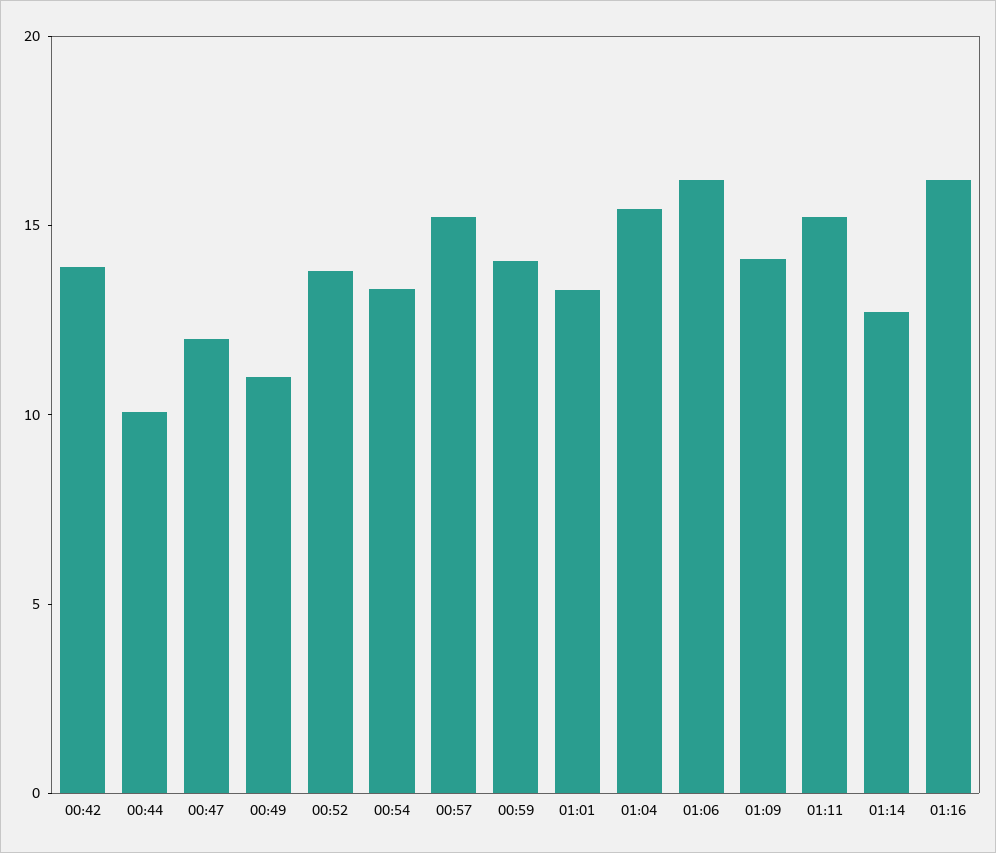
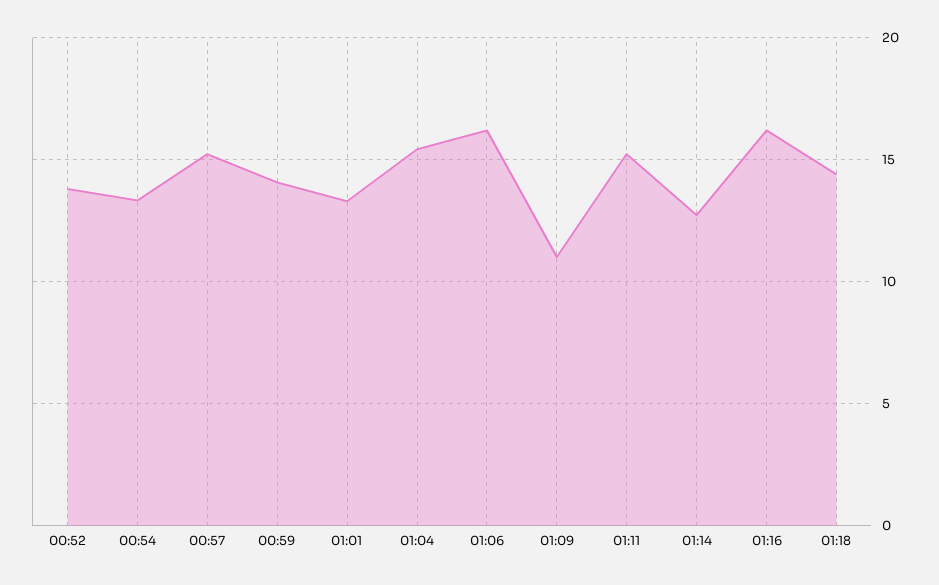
00:42: 14 -> none
00:44: 10 -> none
00:47: 12 -> none
00:49: 11 -> none
01:09: 14 -> 11
01:18: none -> 14.5

